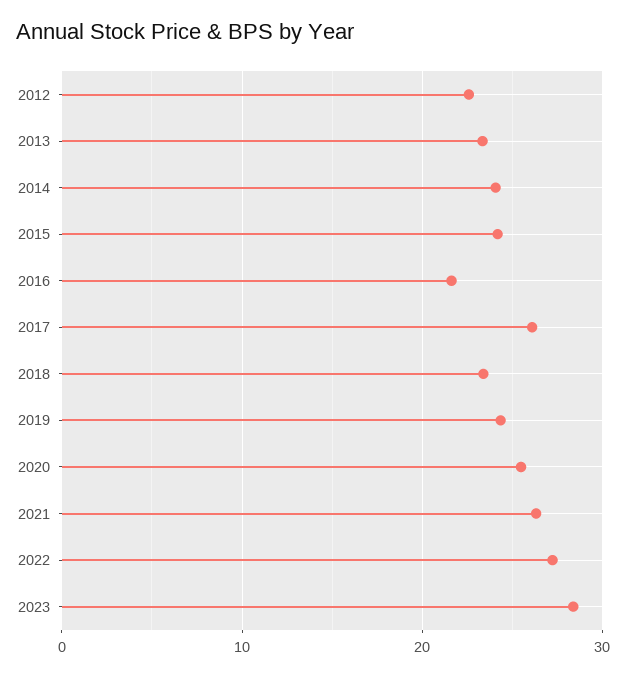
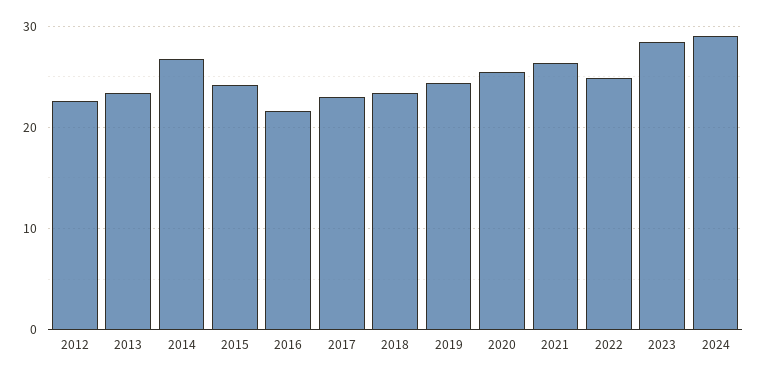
2014: 24 -> 27
2017: 26 -> 23
2022: 27 -> 25
2024: none -> 29

